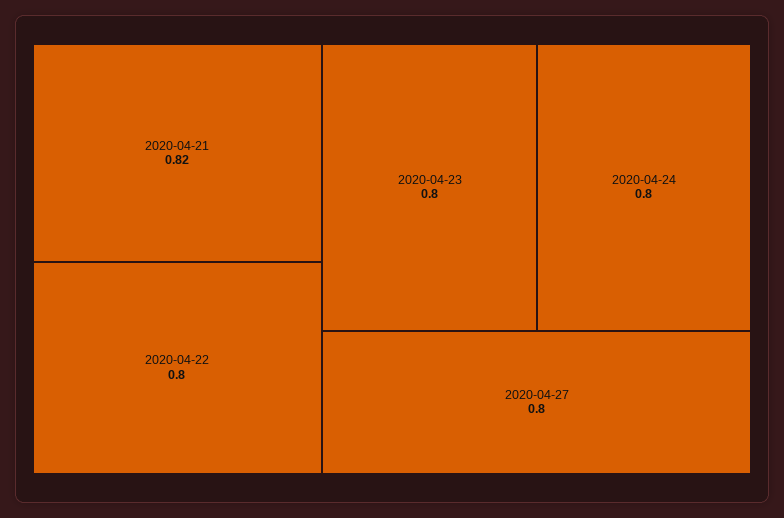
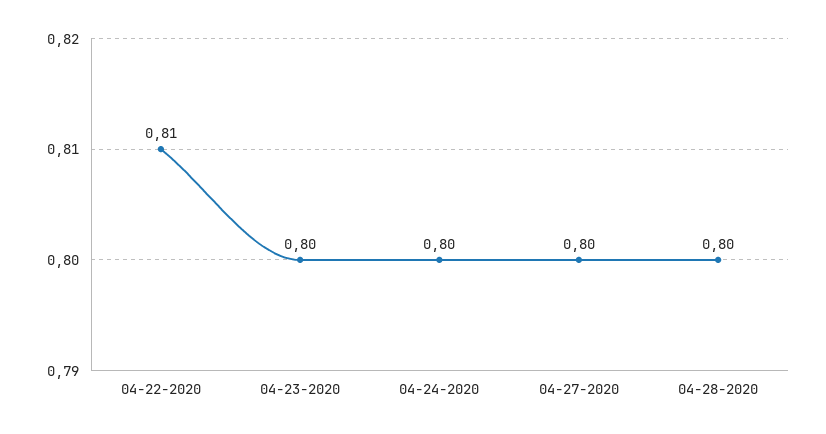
2020-04-21: 0.82 -> none
2020-04-22: 0.8 -> 0.81
04-28-2020: none -> 0.8

